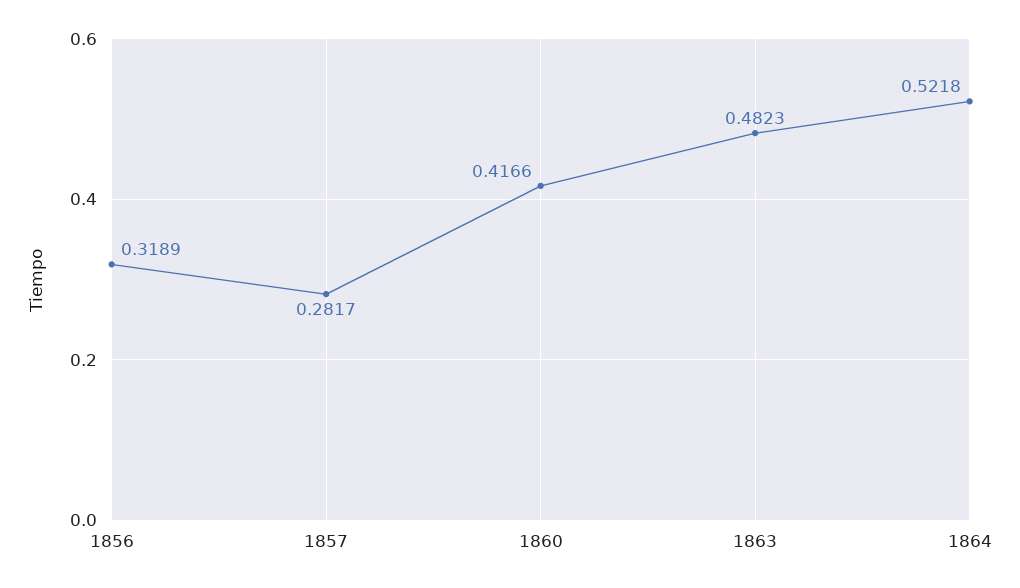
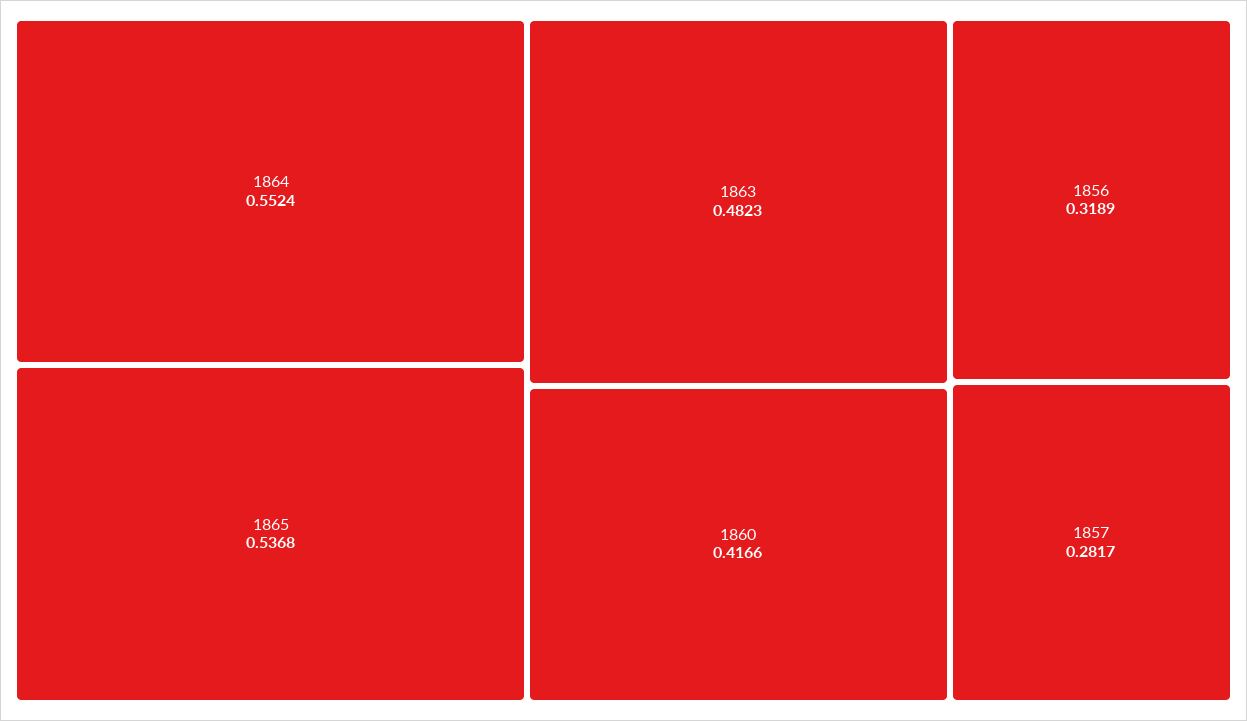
1864: 0.5218 -> 0.5524
1865: none -> 0.5368

